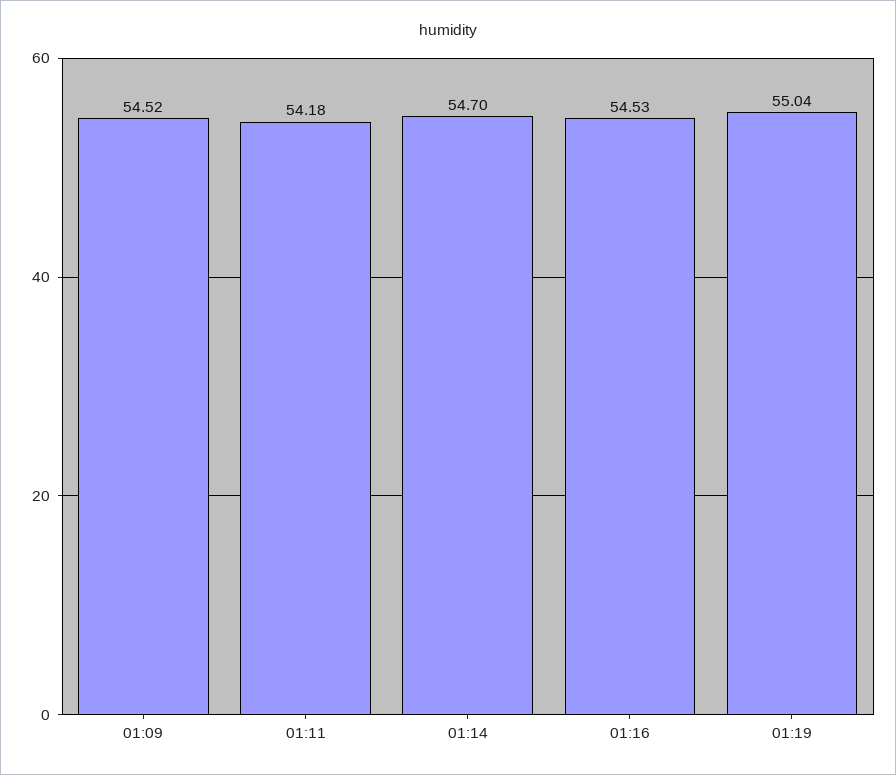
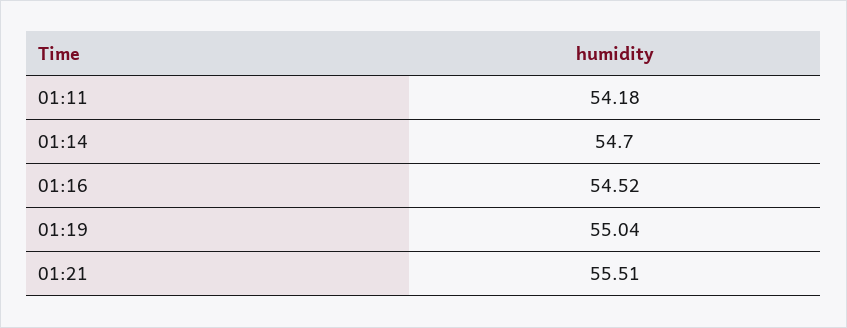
01:09: 54.52 -> none
01:16: 54.53 -> 54.52
01:21: none -> 55.51

